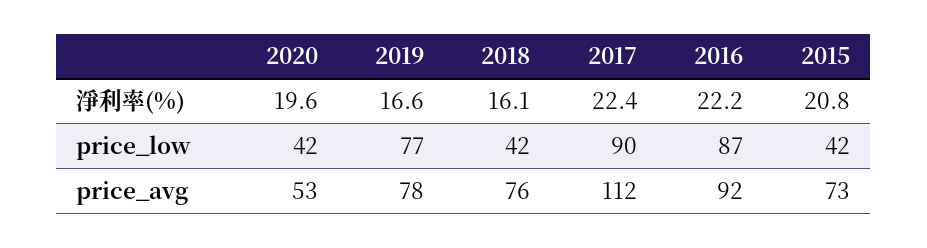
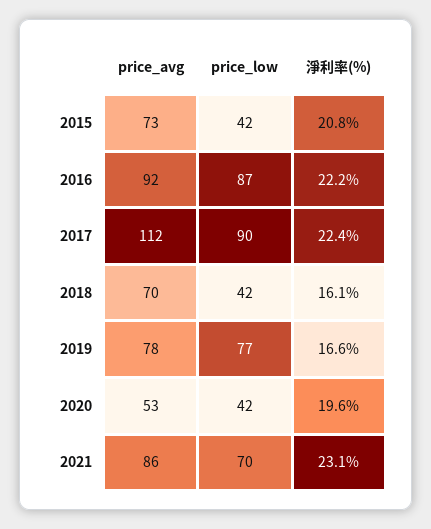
2018, price_avg: 76 -> 70
2021, price_avg: none -> 86
2021, price_low: none -> 70
2021, 淨利率(%): none -> 23.1

